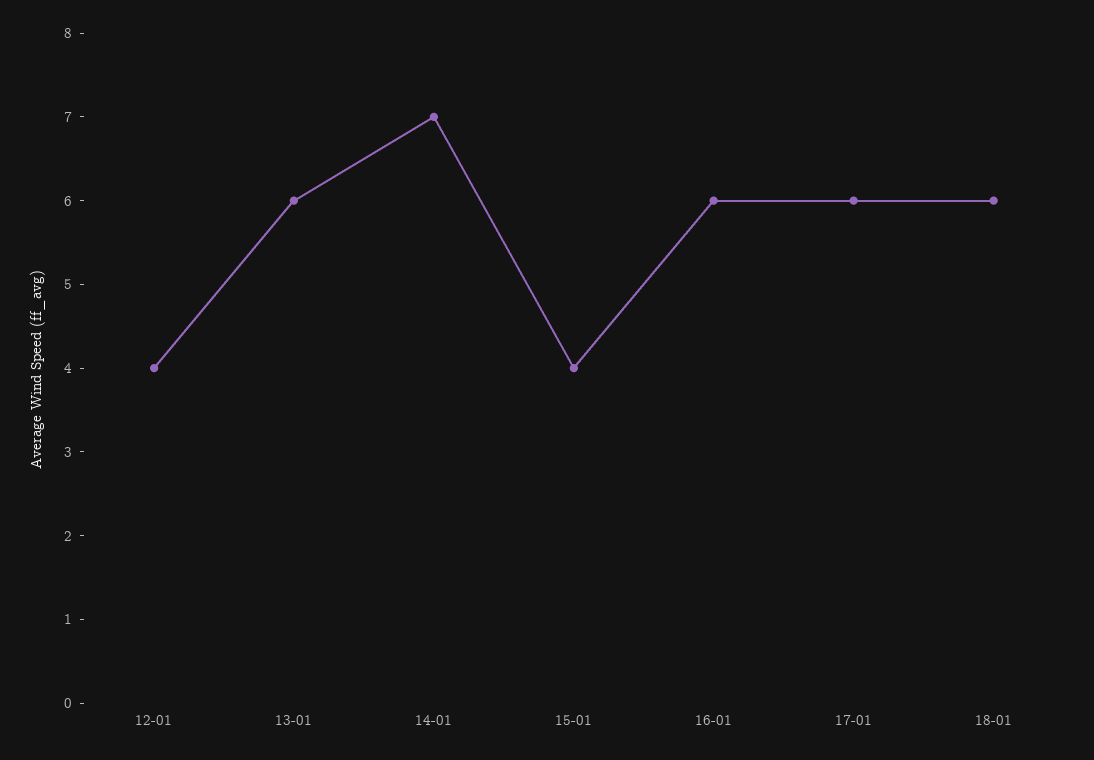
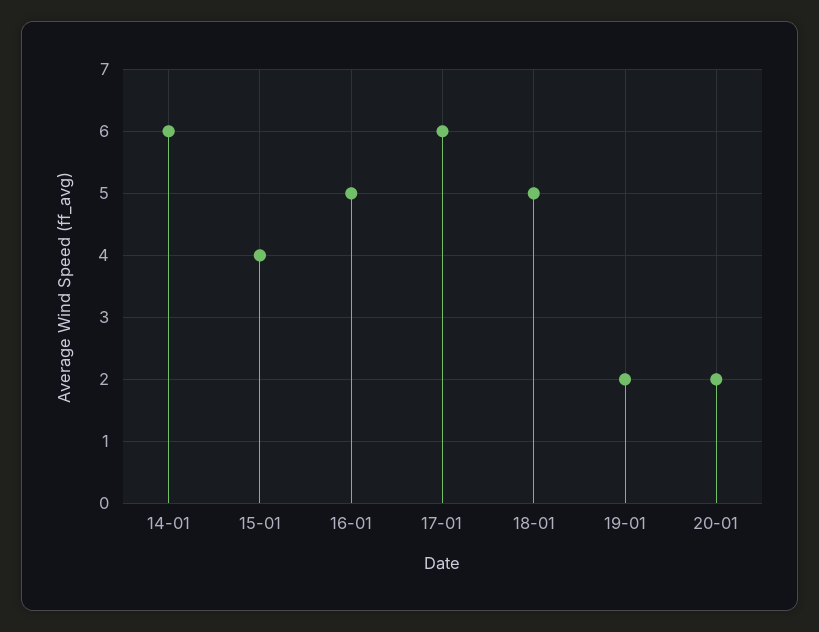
12-01: 4 -> none
13-01: 6 -> none
14-01: 7 -> 6
16-01: 6 -> 5
18-01: 6 -> 5
19-01: none -> 2
20-01: none -> 2

